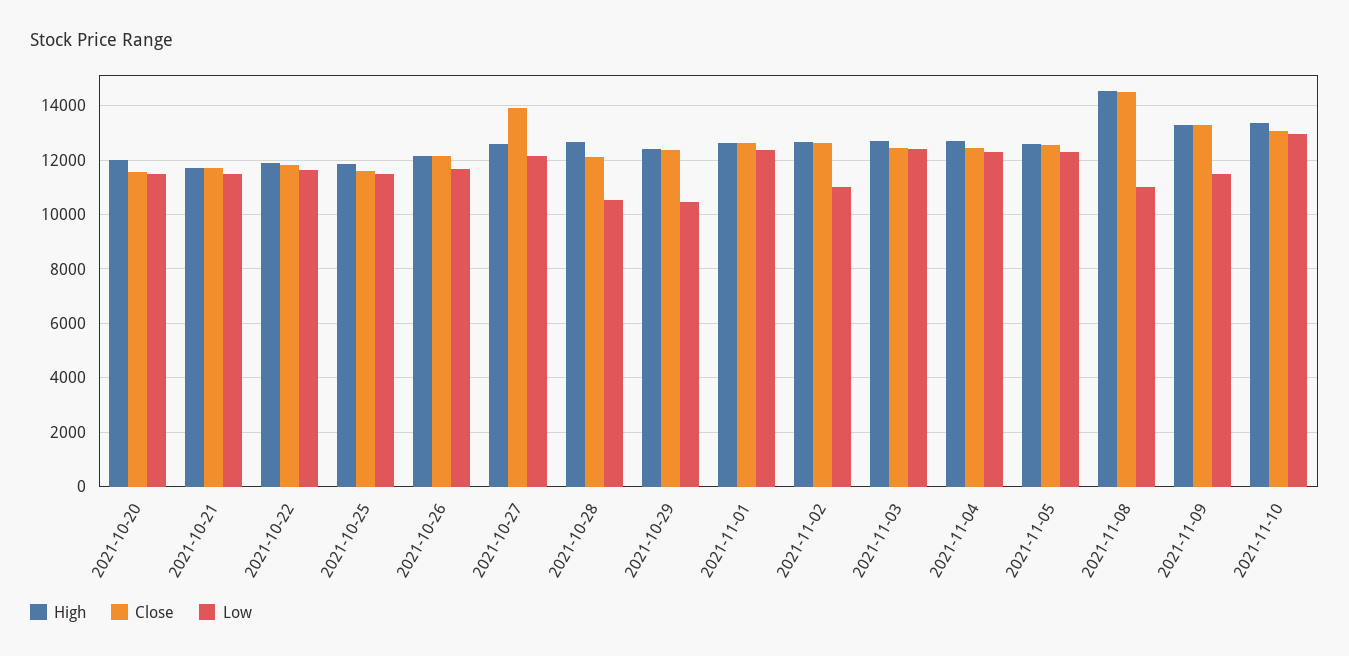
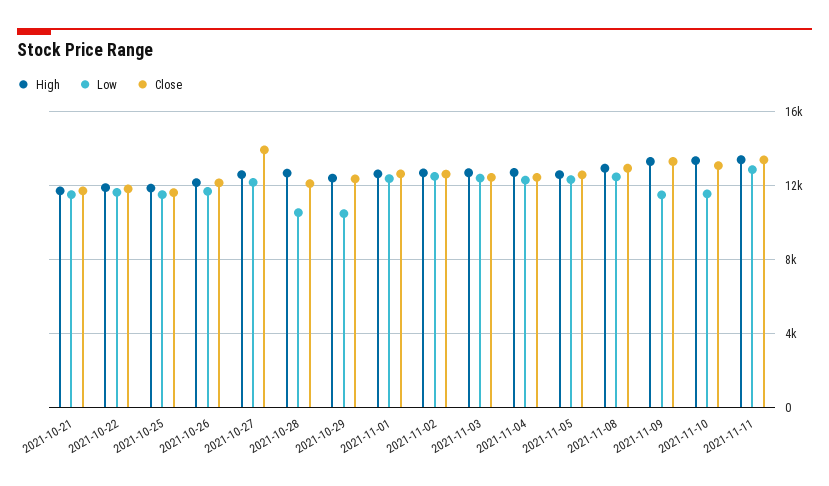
High, 2021-10-20: 12000 -> none
Close, 2021-10-20: 11500 -> none
Low, 2021-10-20: 11500 -> none
Low, 2021-11-02: 11000 -> 12500
High, 2021-11-08: 14500 -> 13000
Close, 2021-11-08: 14500 -> 13000
Low, 2021-11-08: 11000 -> 12500
Low, 2021-11-10: 13000 -> 11500
High, 2021-11-11: none -> 13500
Low, 2021-11-11: none -> 13000
Close, 2021-11-11: none -> 13500

